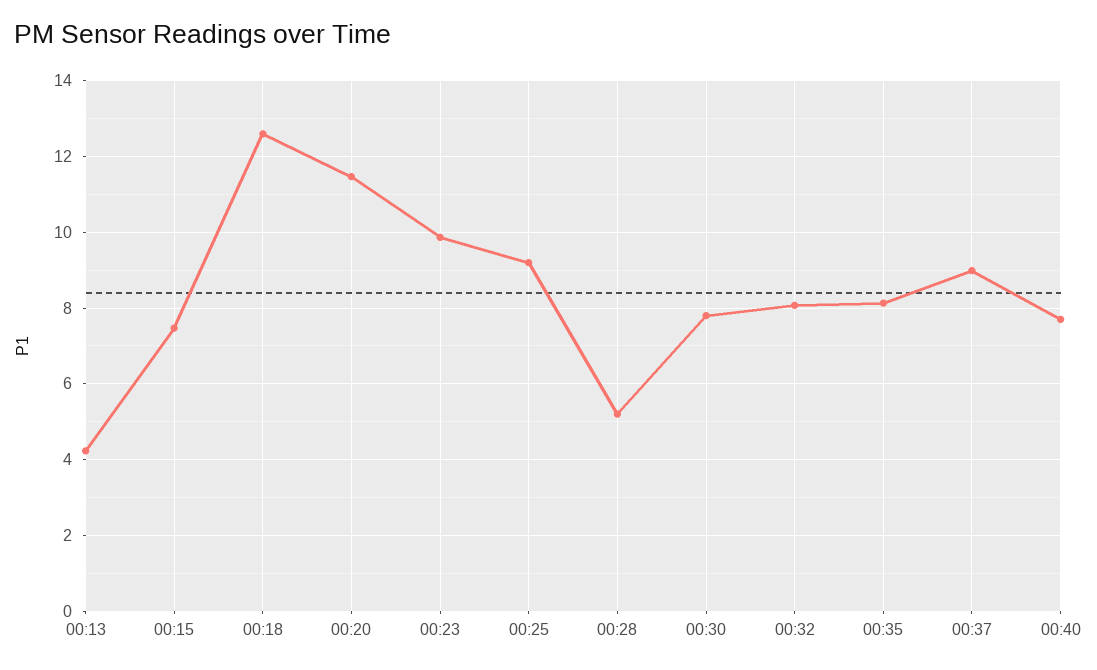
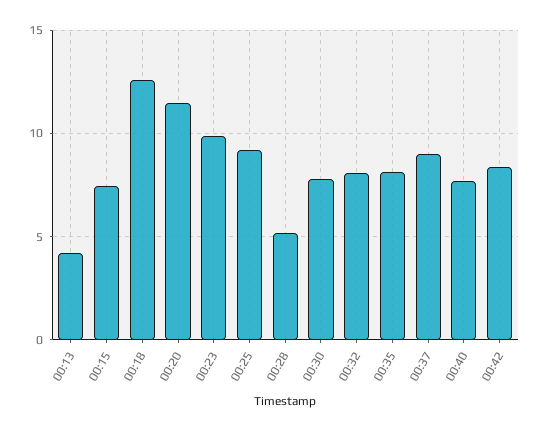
00:42: none -> 8.5

